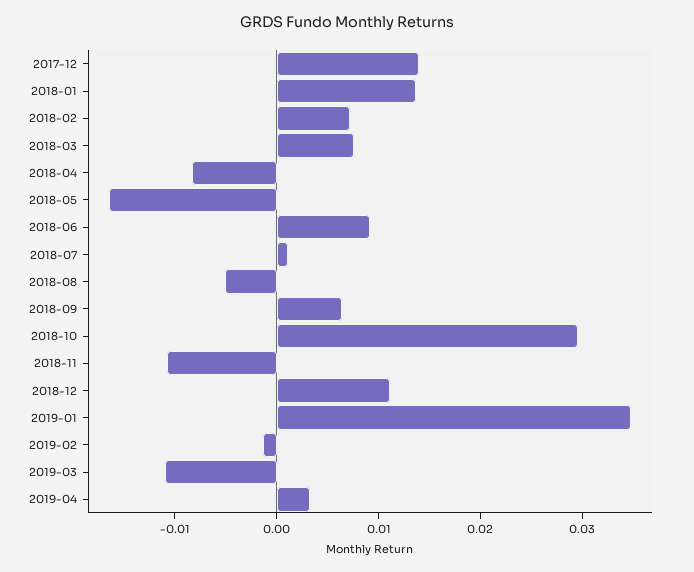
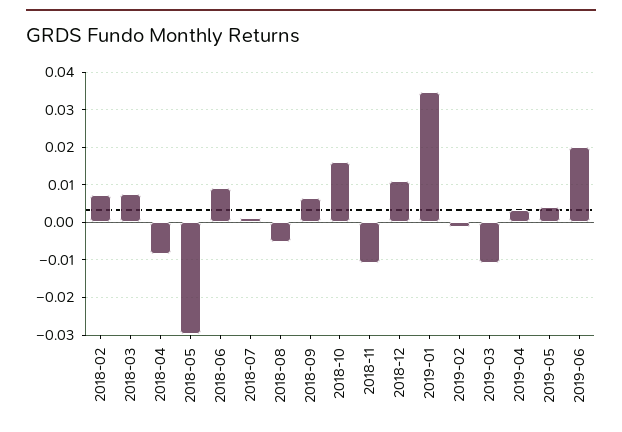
2017-12: 0.014 -> none
2018-01: 0.014 -> none
2018-05: -0.016 -> -0.03
2018-10: 0.03 -> 0.016
2019-05: none -> 0.004
2019-06: none -> 0.02

